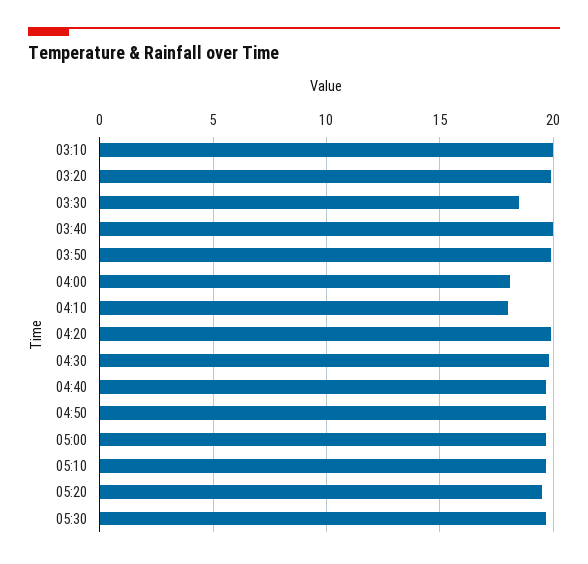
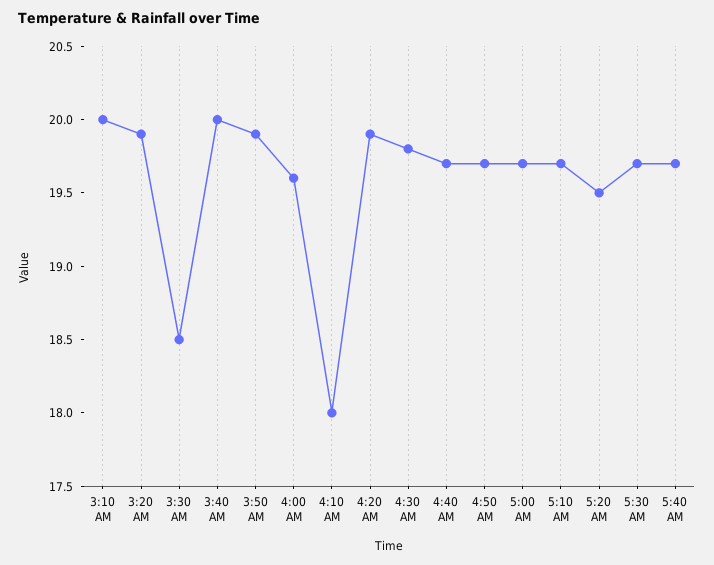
04:00: 18 -> 19.6
5:40 AM: none -> 19.7

